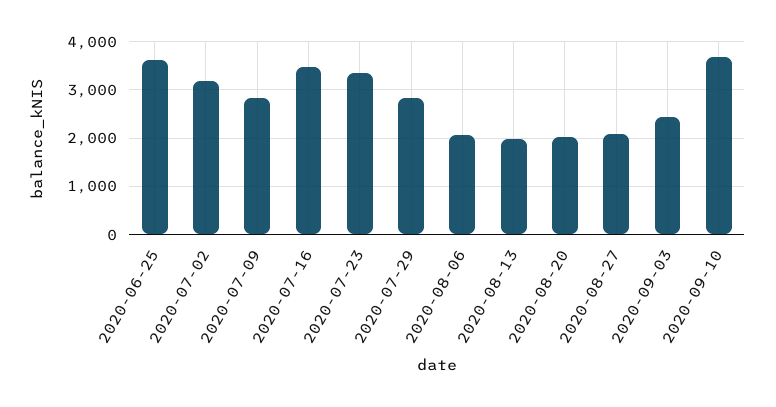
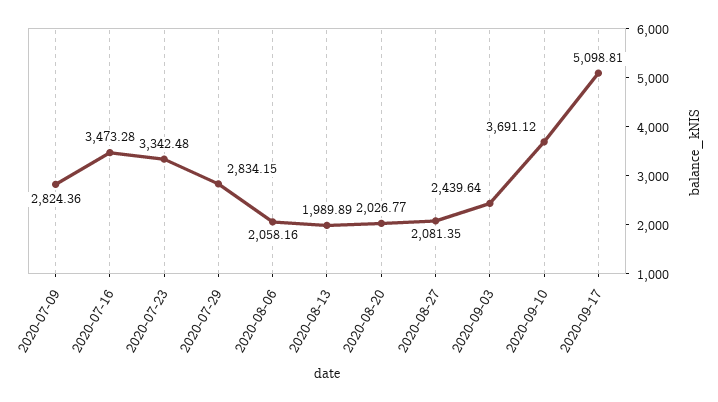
2020-06-25: 3600 -> none
2020-07-02: 3200 -> none
2020-09-17: none -> 5098.81

